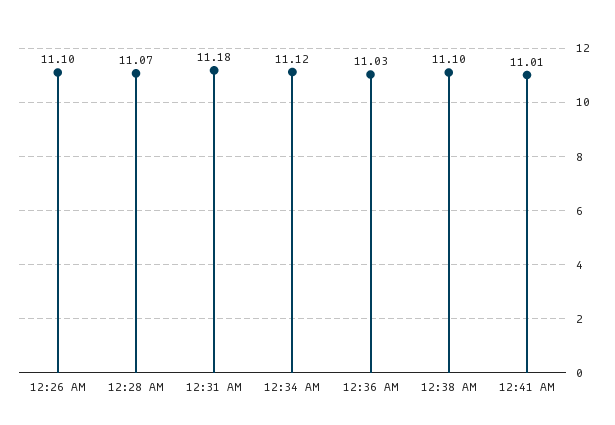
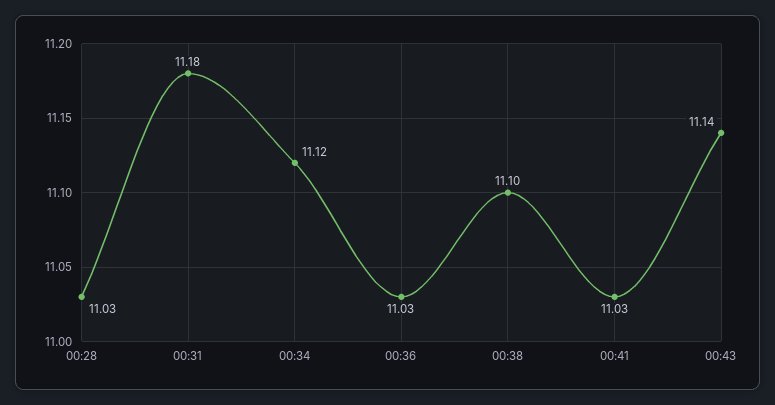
12:26 AM: 11.1 -> none
12:28 AM: 11.07 -> 11.03
12:41 AM: 11.01 -> 11.03
00:43: none -> 11.14

